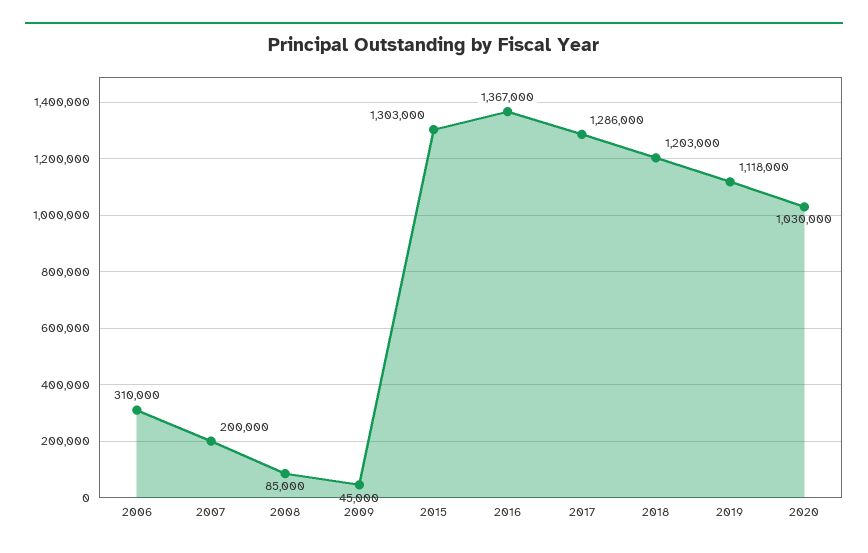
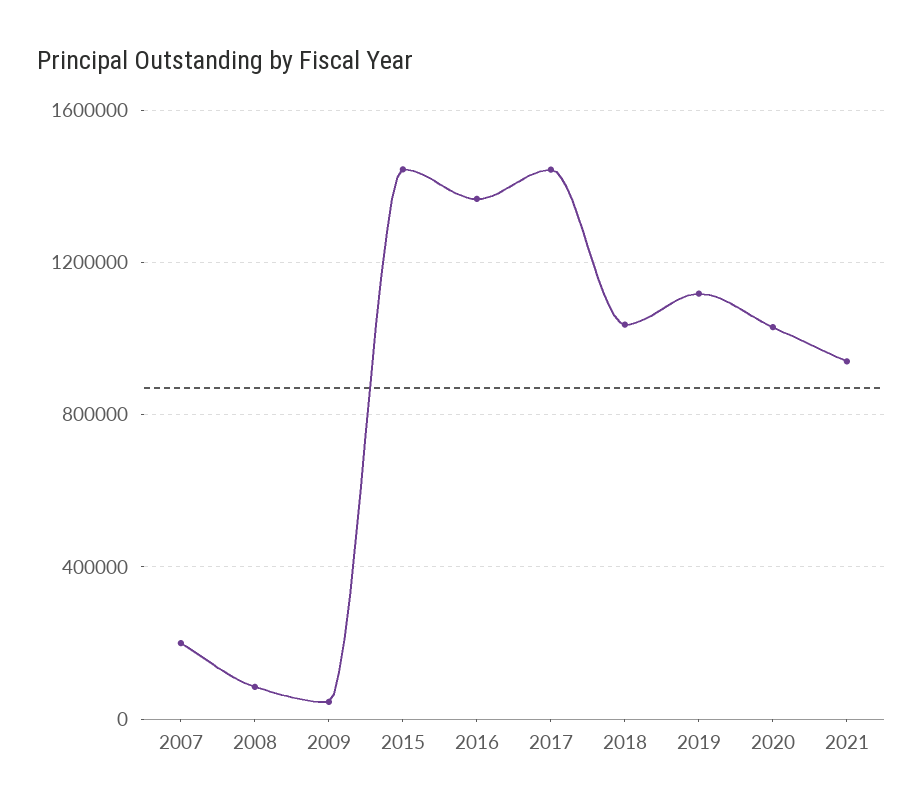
2006: 310000 -> none
2015: 1303000 -> 1450000
2017: 1286000 -> 1450000
2018: 1203000 -> 1050000
2021: none -> 950000

